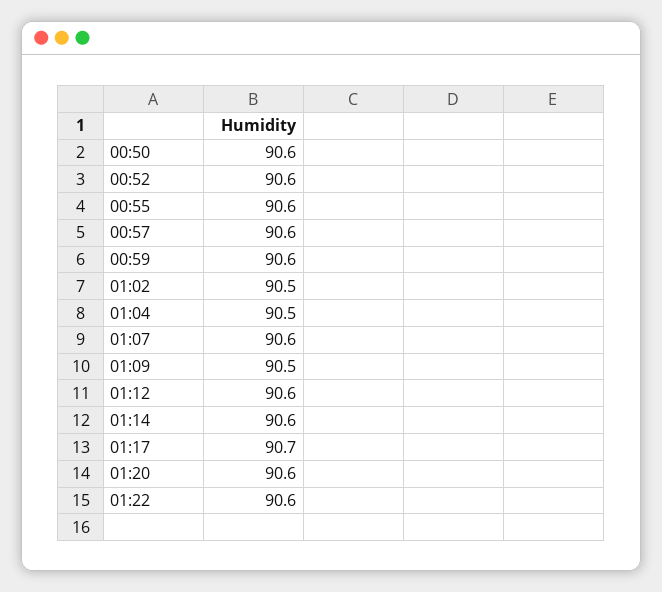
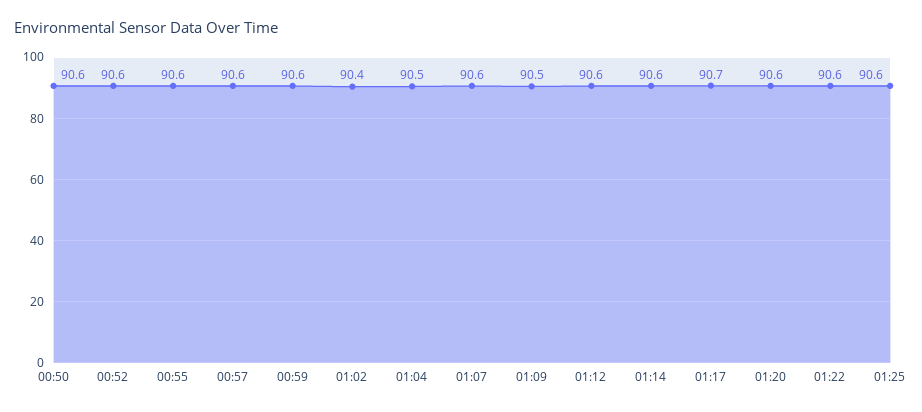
01:02: 90.5 -> 90.4
01:25: none -> 90.6

